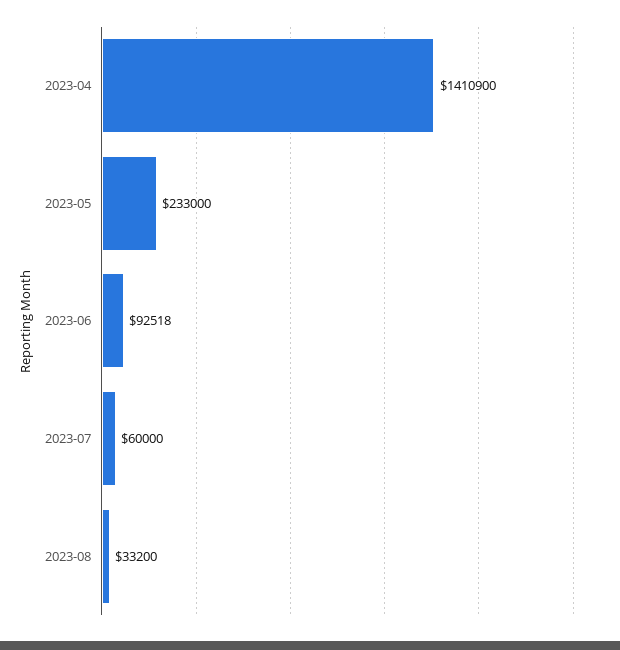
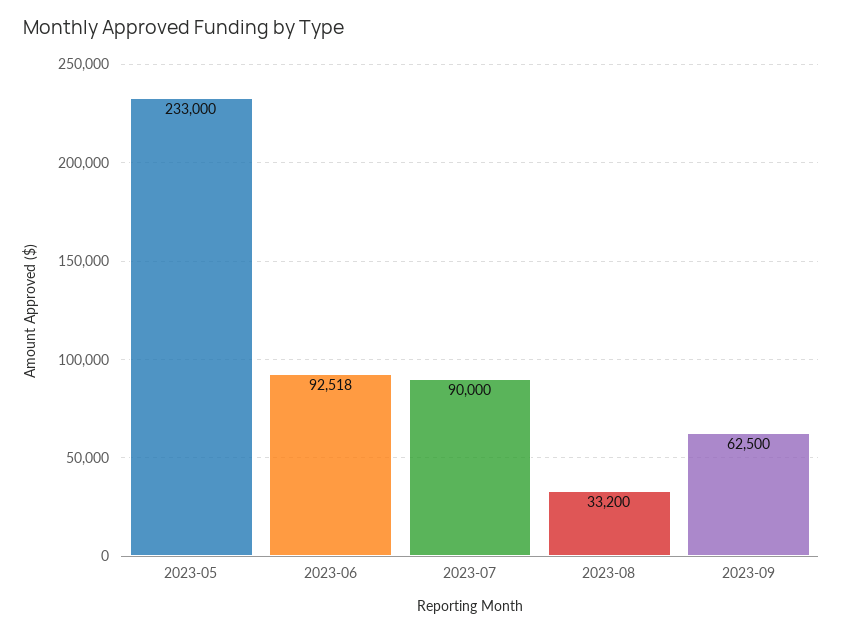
2023-04: 1410900 -> none
2023-07: 60000 -> 90000
2023-09: none -> 62500

